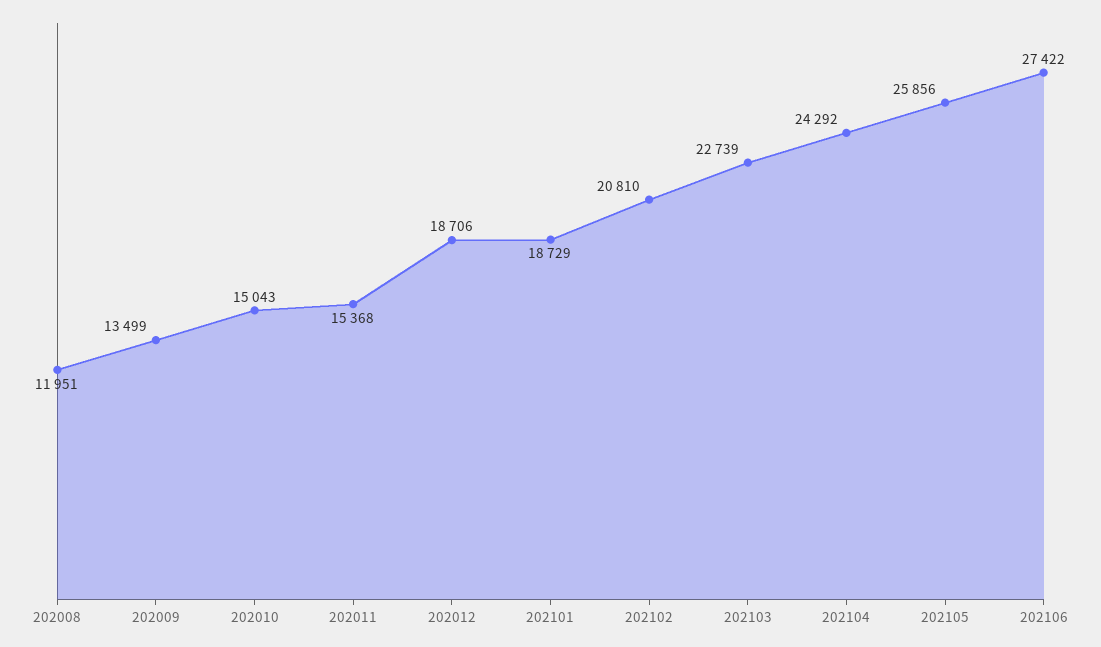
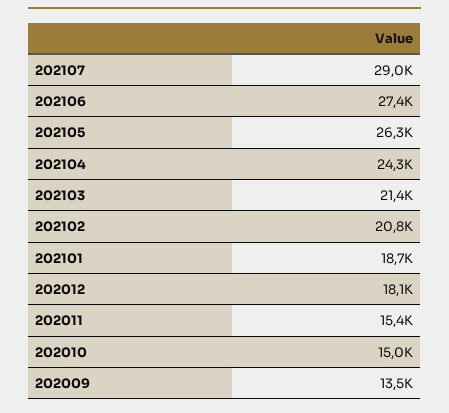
202008: 11951 -> none
202012: 18706 -> 18100
202103: 22739 -> 21400
202105: 25856 -> 26300
202107: none -> 29000

